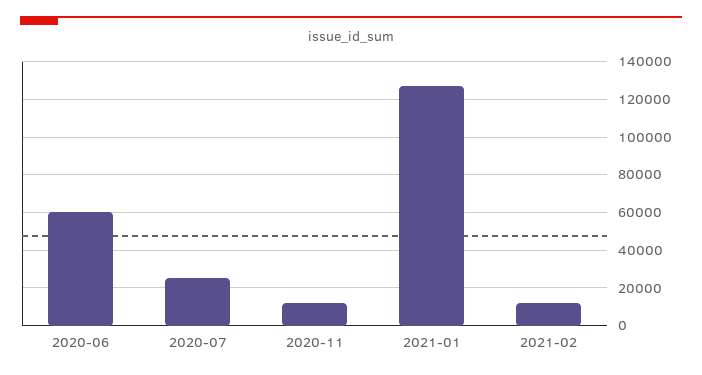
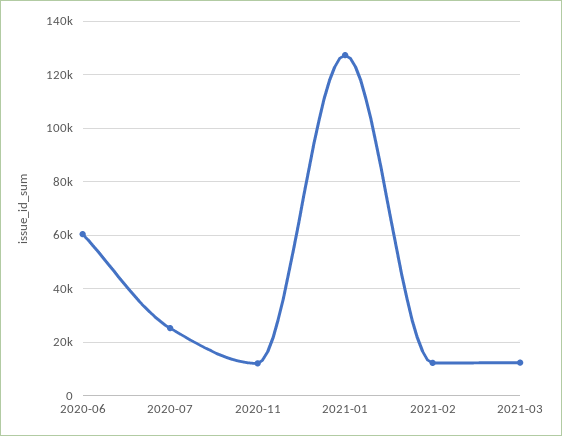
2021-03: none -> 12500

